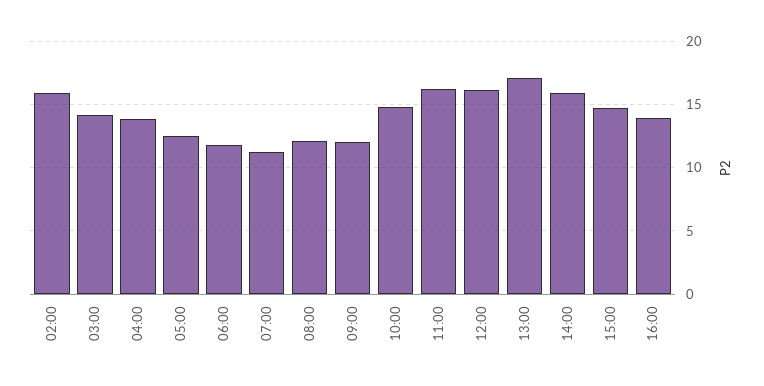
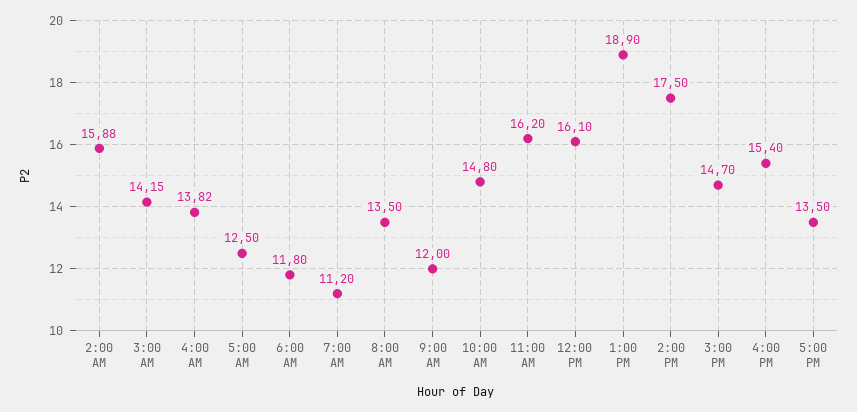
08:00: 12 -> 13.5
13:00: 17 -> 18.9
14:00: 16 -> 17.5
16:00: 14 -> 15.4
5:00 PM: none -> 13.5

